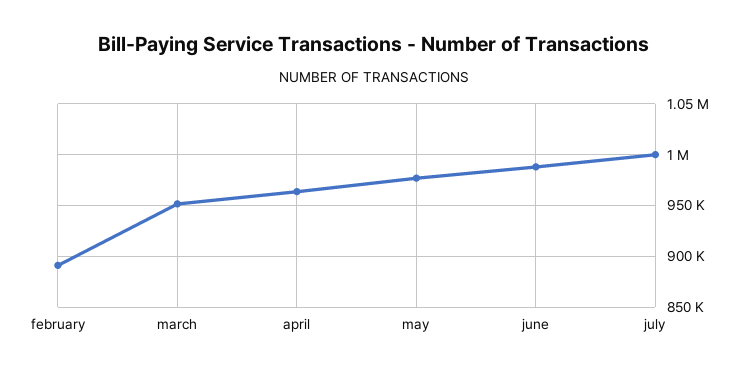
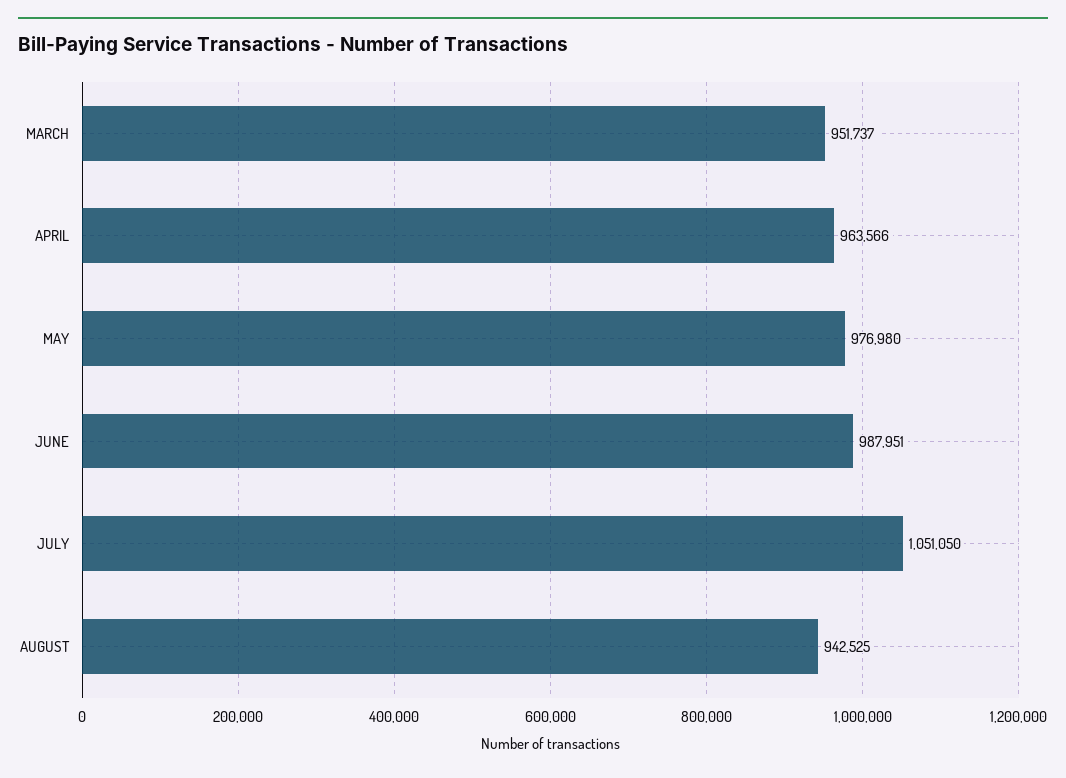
february: 890000 -> none
july: 1000000 -> 1051050
AUGUST: none -> 942525

